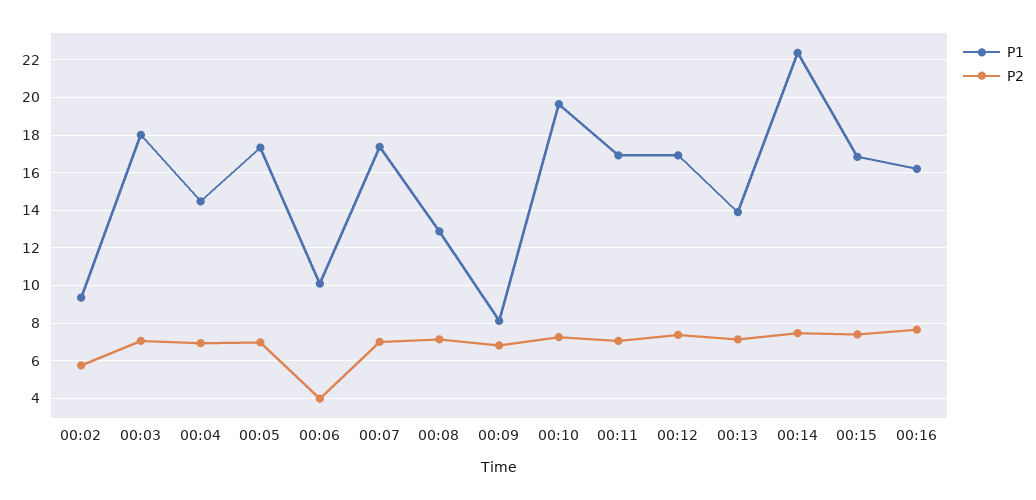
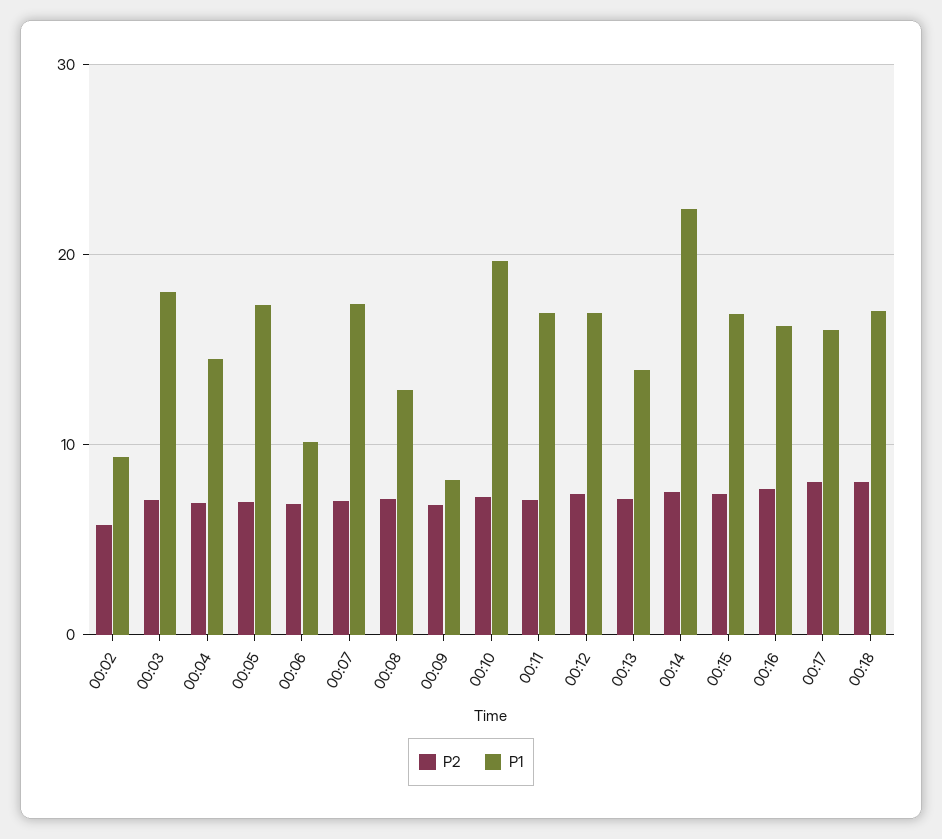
P2, 00:06: 4 -> 7
P2, 00:17: none -> 8
P1, 00:17: none -> 16
P2, 00:18: none -> 8
P1, 00:18: none -> 17

